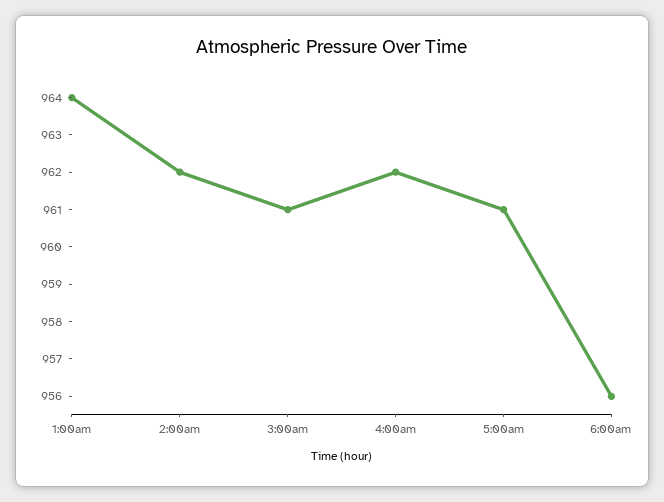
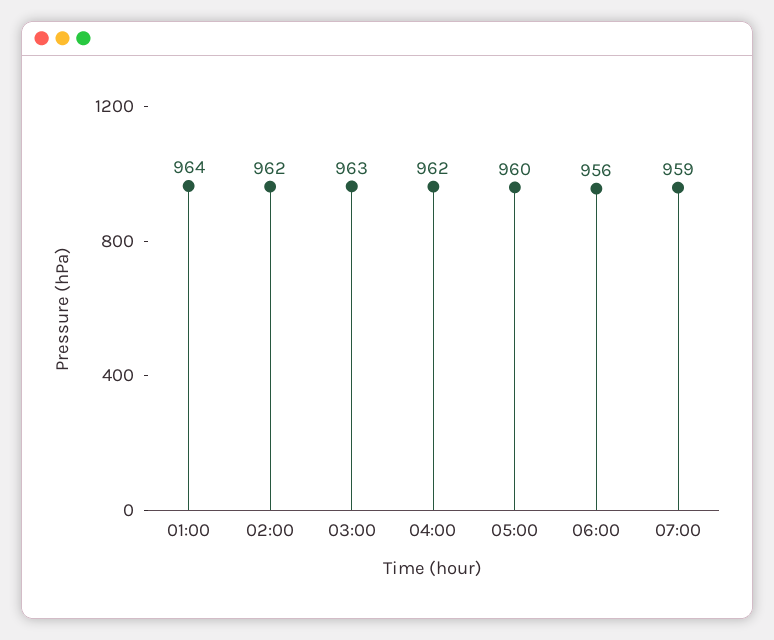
3:00am: 961 -> 963
5:00am: 961 -> 960
07:00: none -> 959

